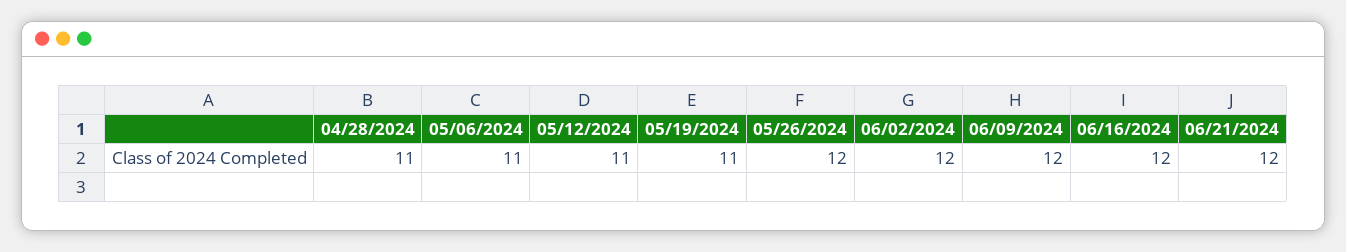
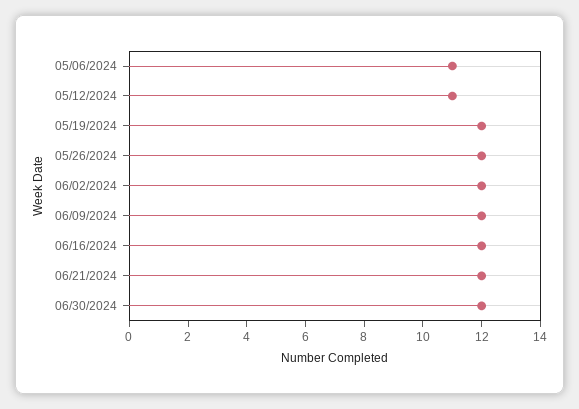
04/28/2024: 11 -> none
05/19/2024: 11 -> 12
06/30/2024: none -> 12

